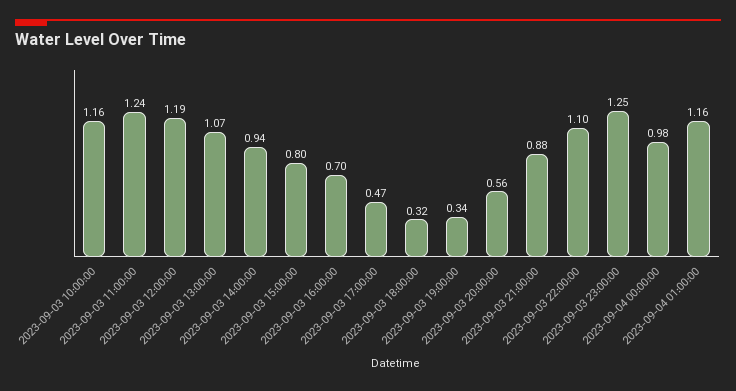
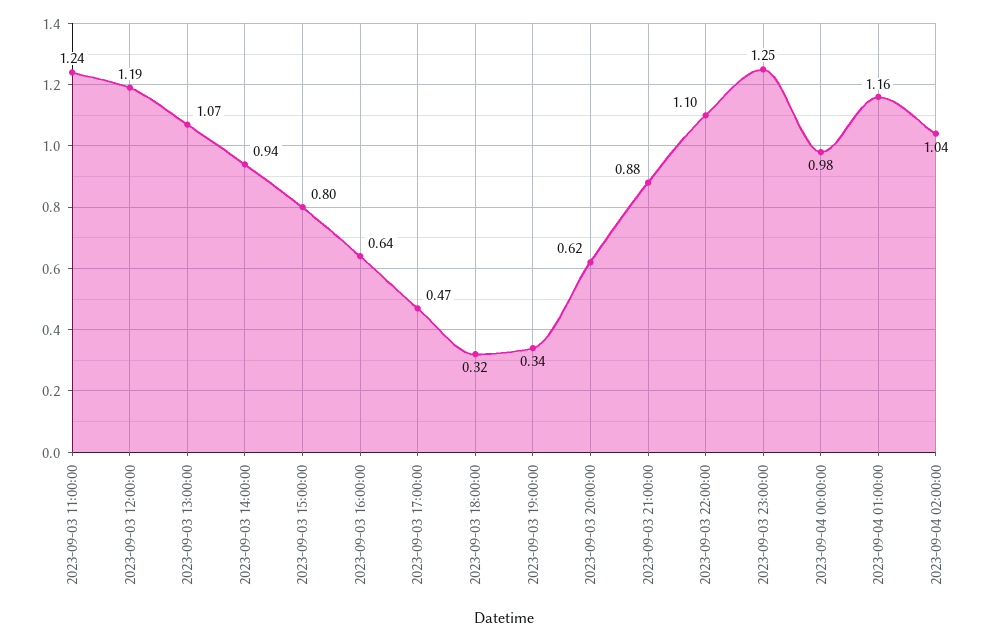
2023-09-03 10:00:00: 1.16 -> none
2023-09-03 16:00:00: 0.7 -> 0.64
2023-09-03 20:00:00: 0.56 -> 0.62
2023-09-04 02:00:00: none -> 1.04

